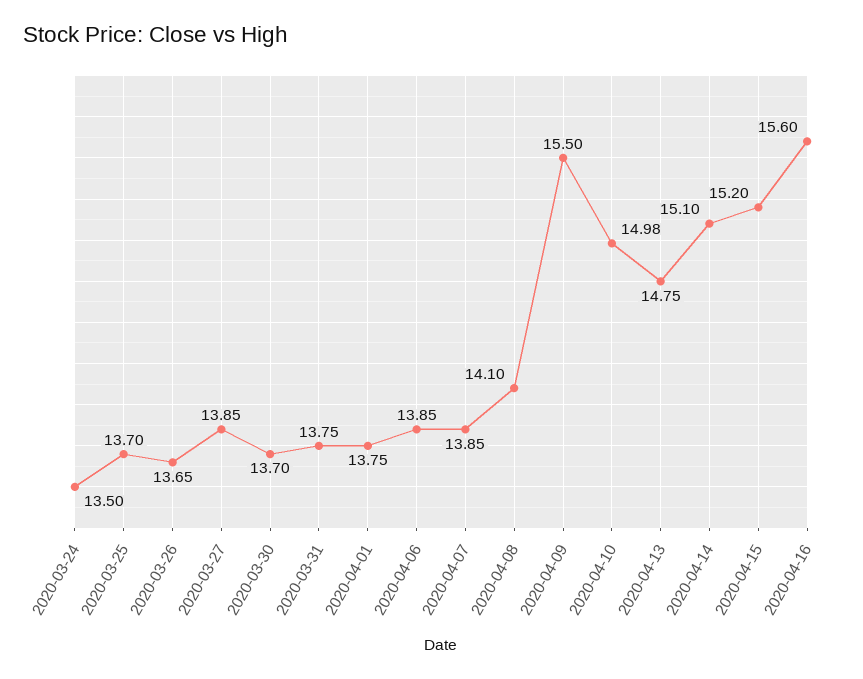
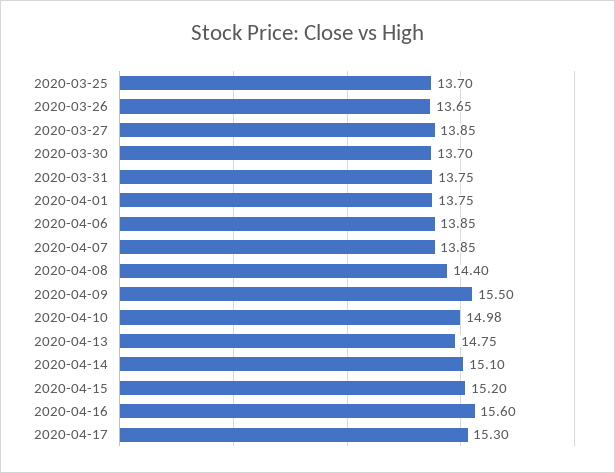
2020-03-24: 13.5 -> none
2020-04-08: 14.1 -> 14.4
2020-04-17: none -> 15.3

